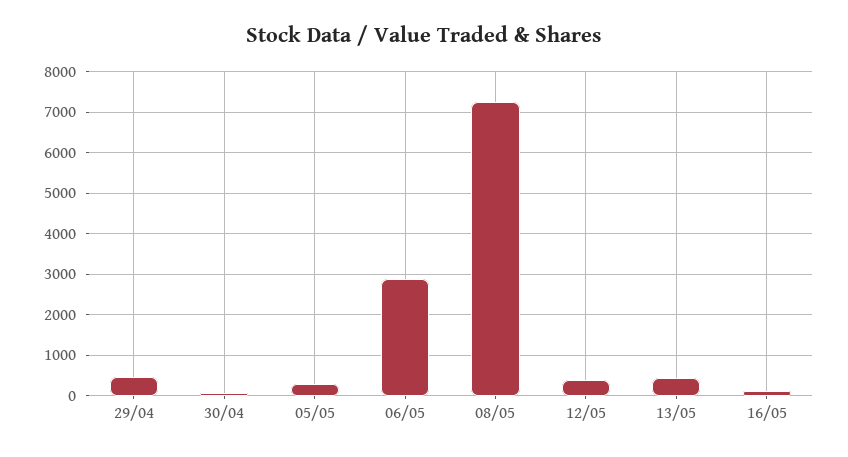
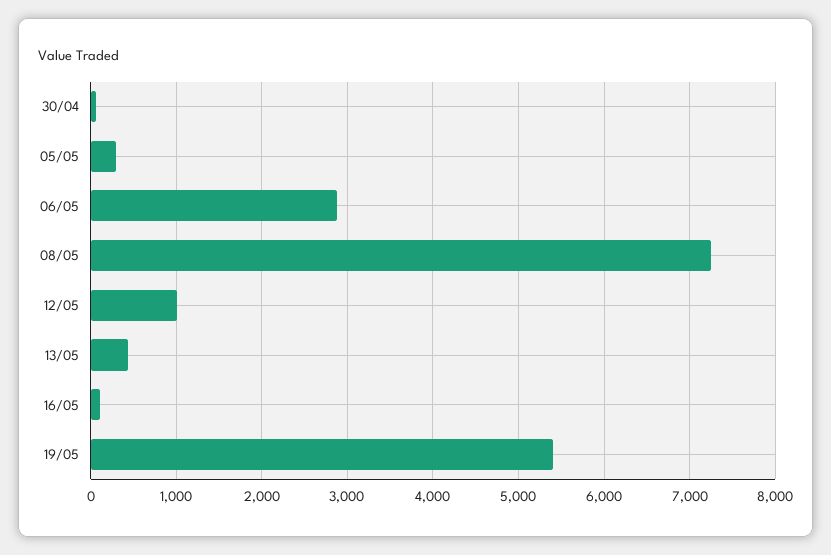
29/04: 400 -> none
12/05: 400 -> 1000
19/05: none -> 5400

